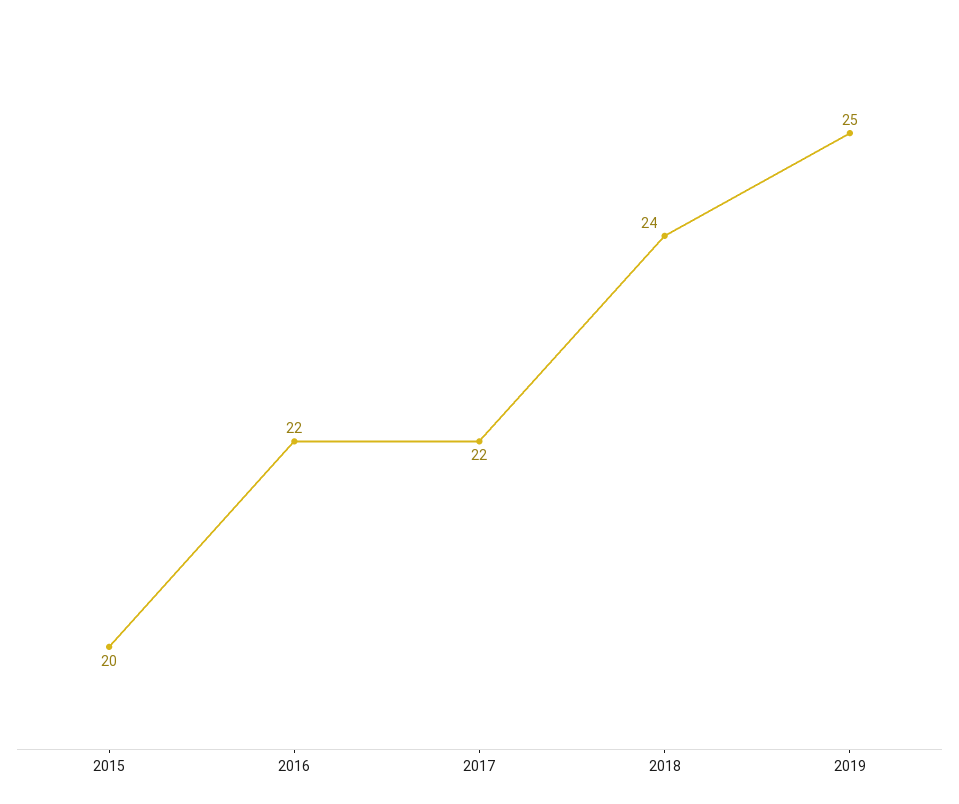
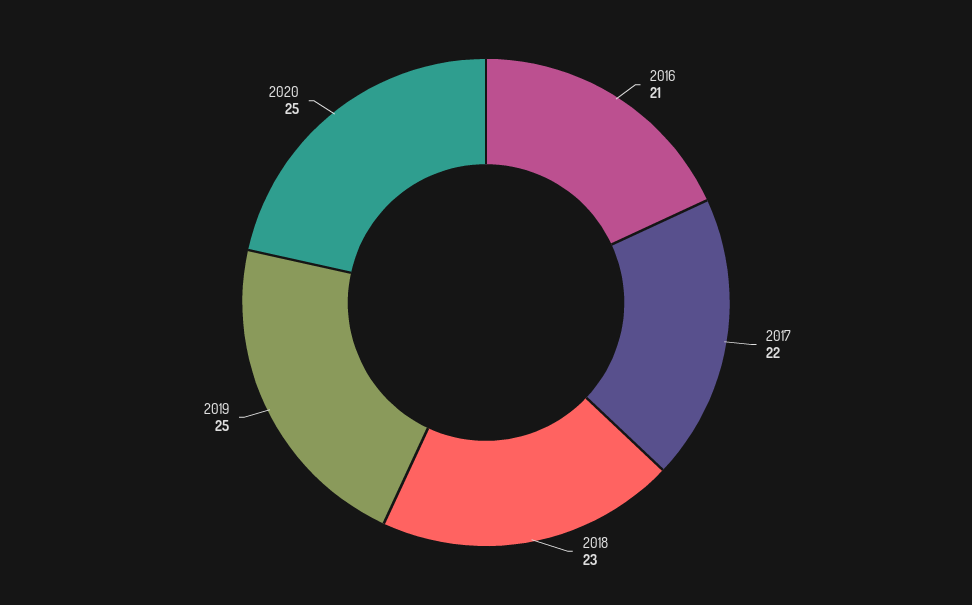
2015: 20 -> none
2016: 22 -> 21
2018: 24 -> 23
2020: none -> 25

